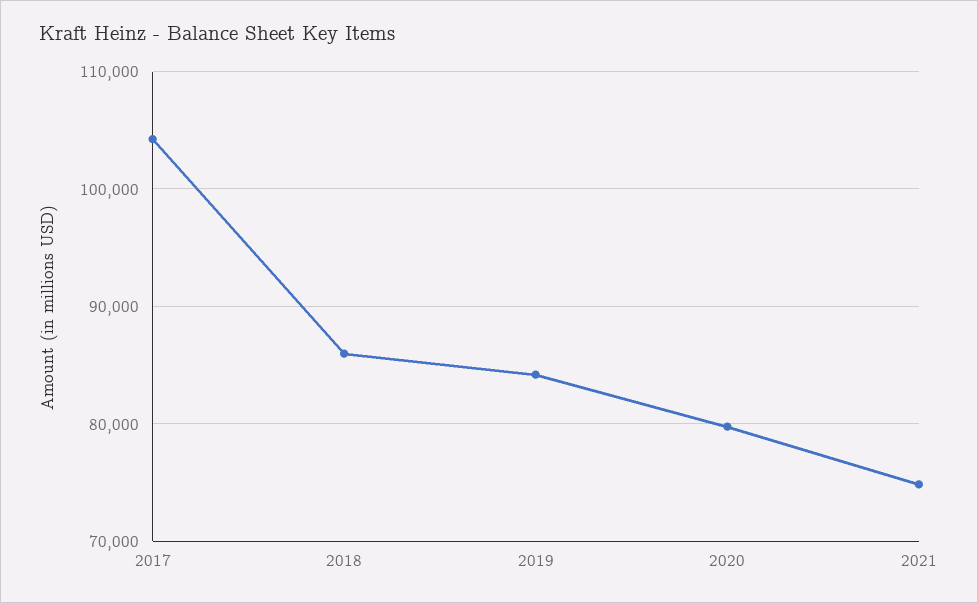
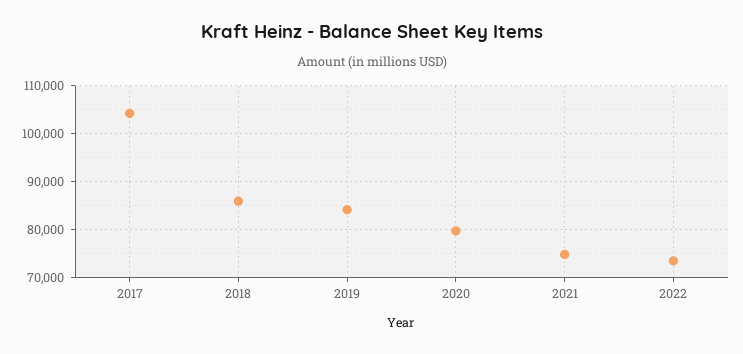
2022: none -> 74000

